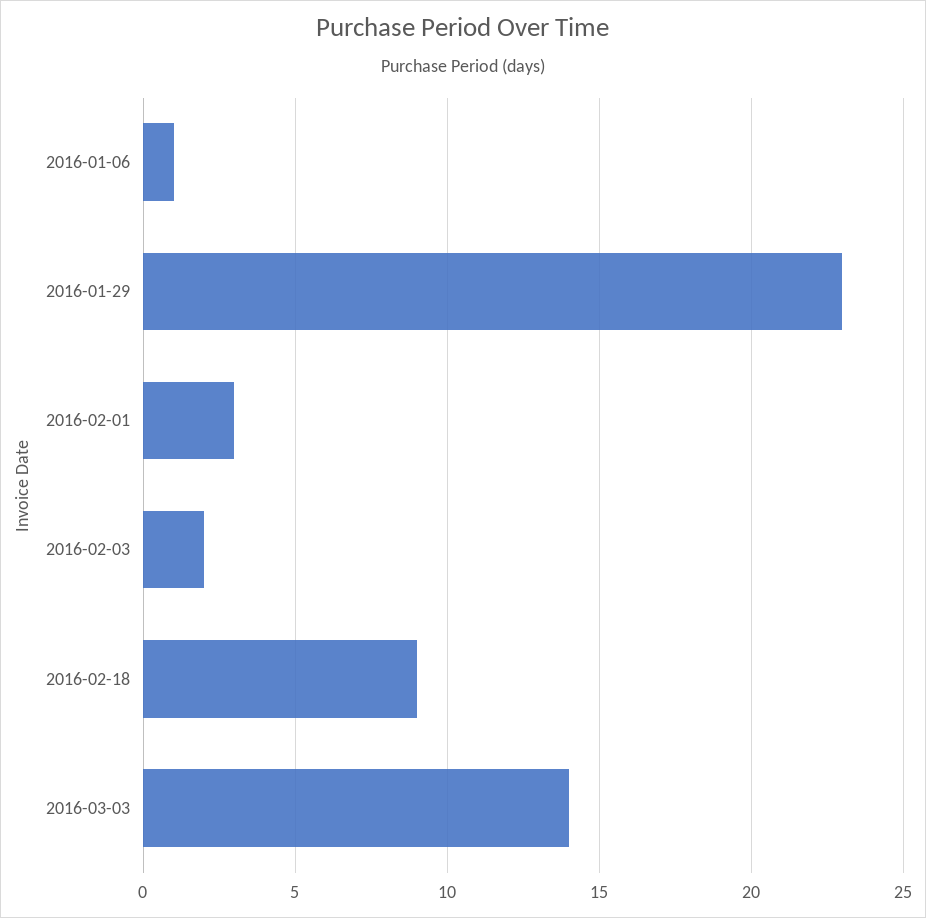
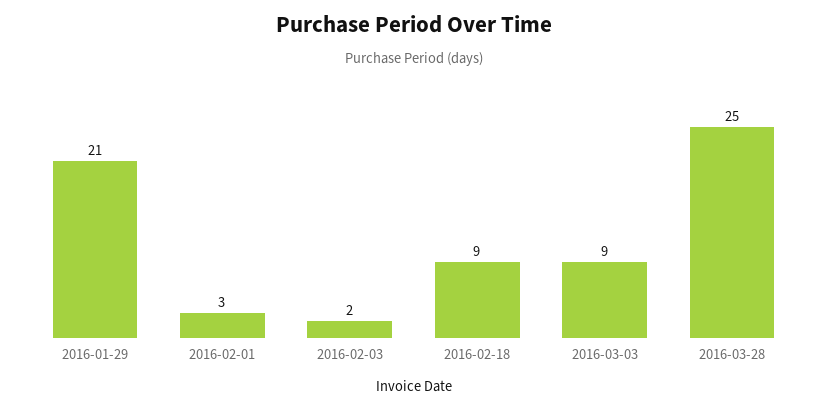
2016-01-06: 1 -> none
2016-01-29: 23 -> 21
2016-03-03: 14 -> 9
2016-03-28: none -> 25

